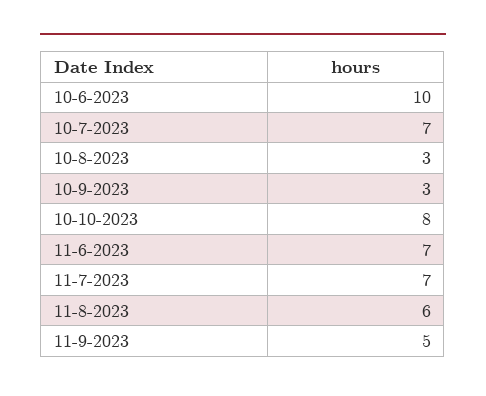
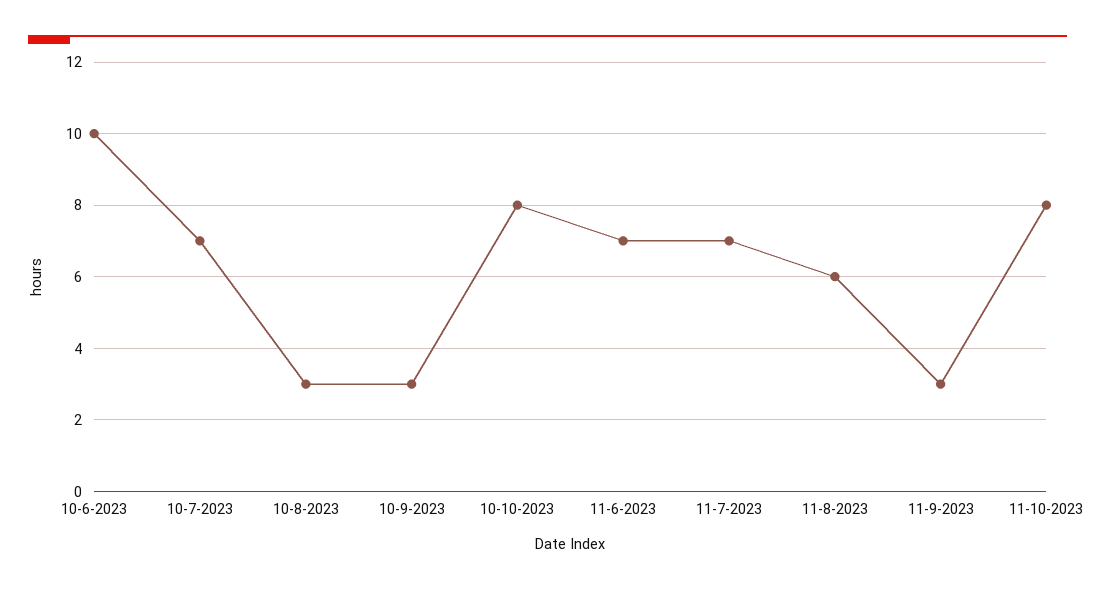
11-9-2023: 5 -> 3
11-10-2023: none -> 8

